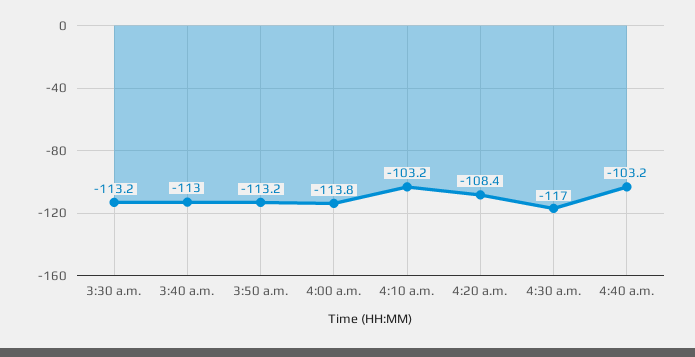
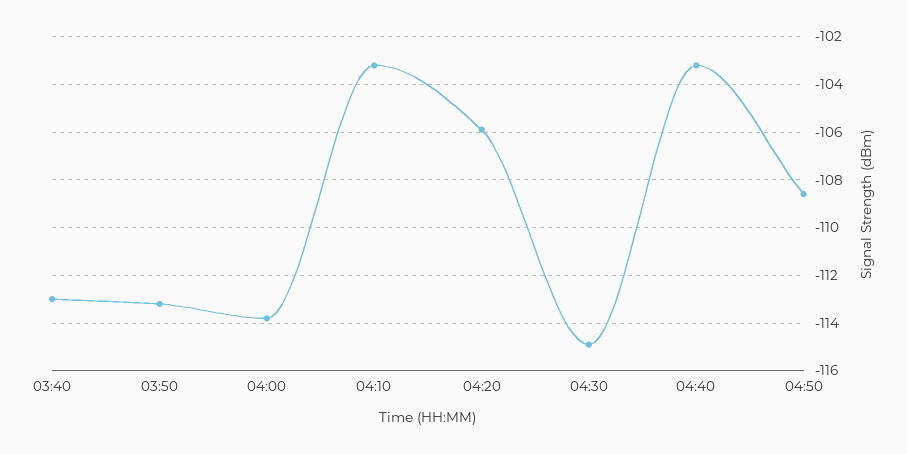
3:30 a.m.: -113.2 -> none
4:20 a.m.: -108.4 -> -106
4:30 a.m.: -117 -> -115
04:50: none -> -108.5

